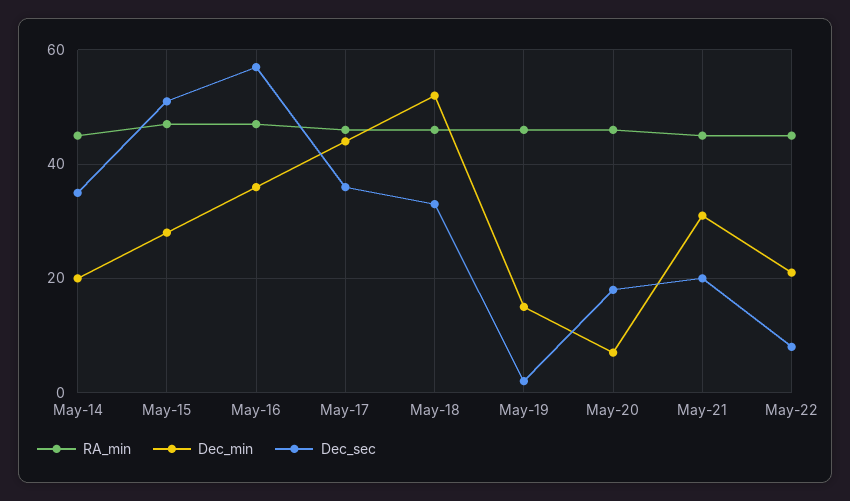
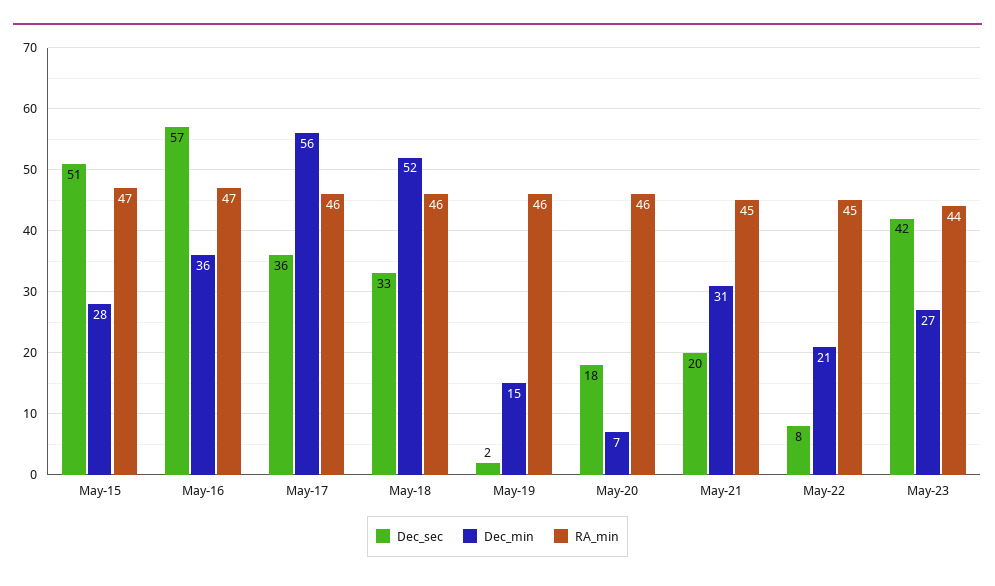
RA_min, May-14: 45 -> none
Dec_min, May-14: 20 -> none
Dec_sec, May-14: 35 -> none
Dec_min, May-17: 45 -> 56
Dec_sec, May-23: none -> 42
Dec_min, May-23: none -> 27
RA_min, May-23: none -> 44

